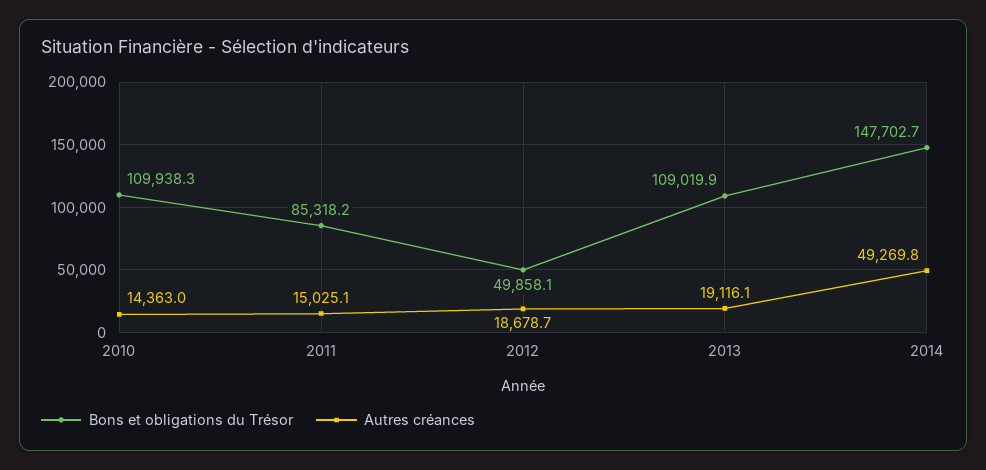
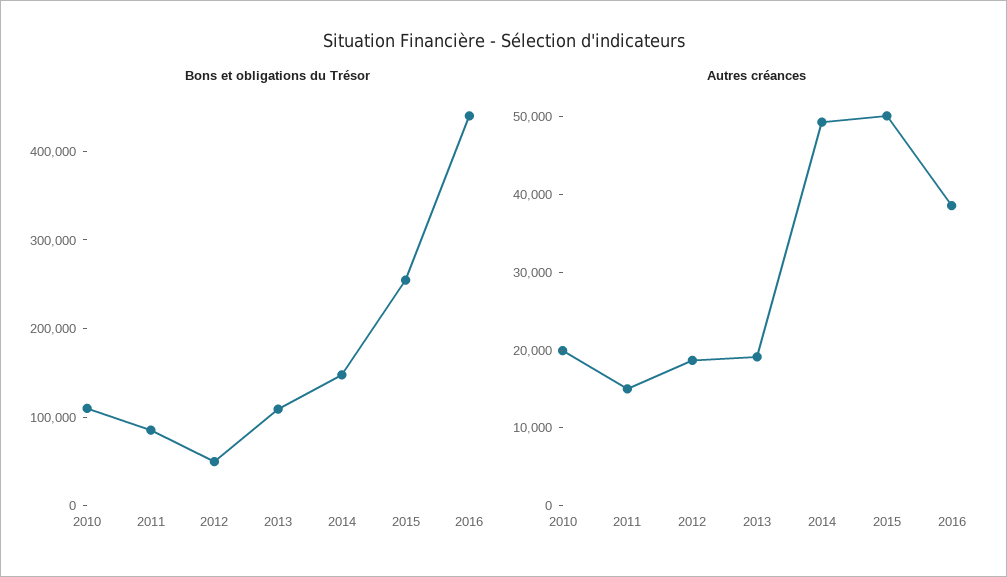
Autres créances, 2010: 14363 -> 20000
Bons et obligations du Trésor, 2015: none -> 260000
Bons et obligations du Trésor, 2016: none -> 440000
Autres créances, 2015: none -> 50000
Autres créances, 2016: none -> 38000

